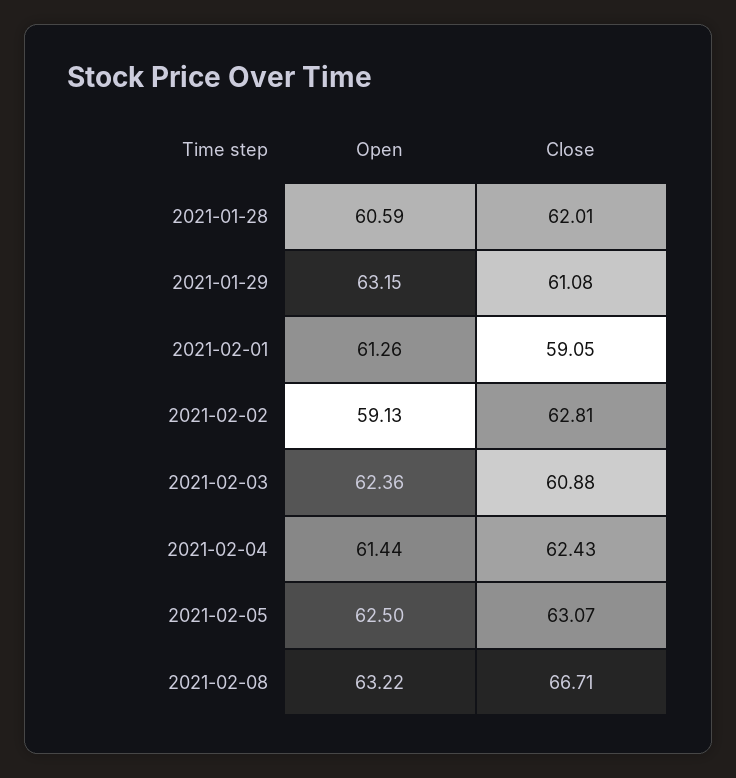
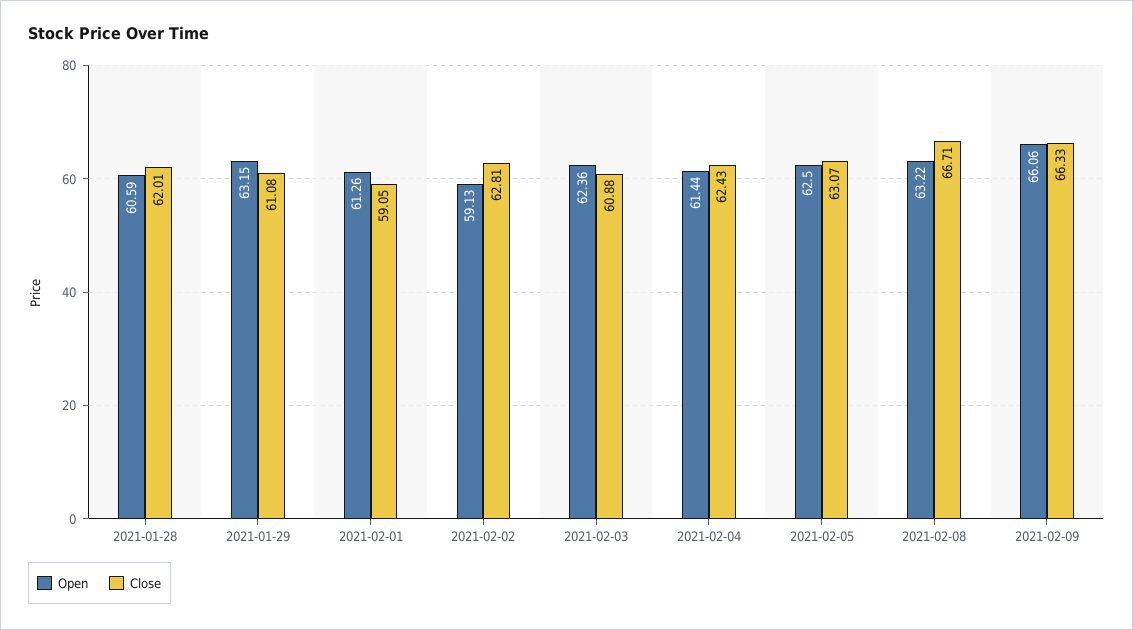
Open, 2021-02-09: none -> 66.06
Close, 2021-02-09: none -> 66.33

